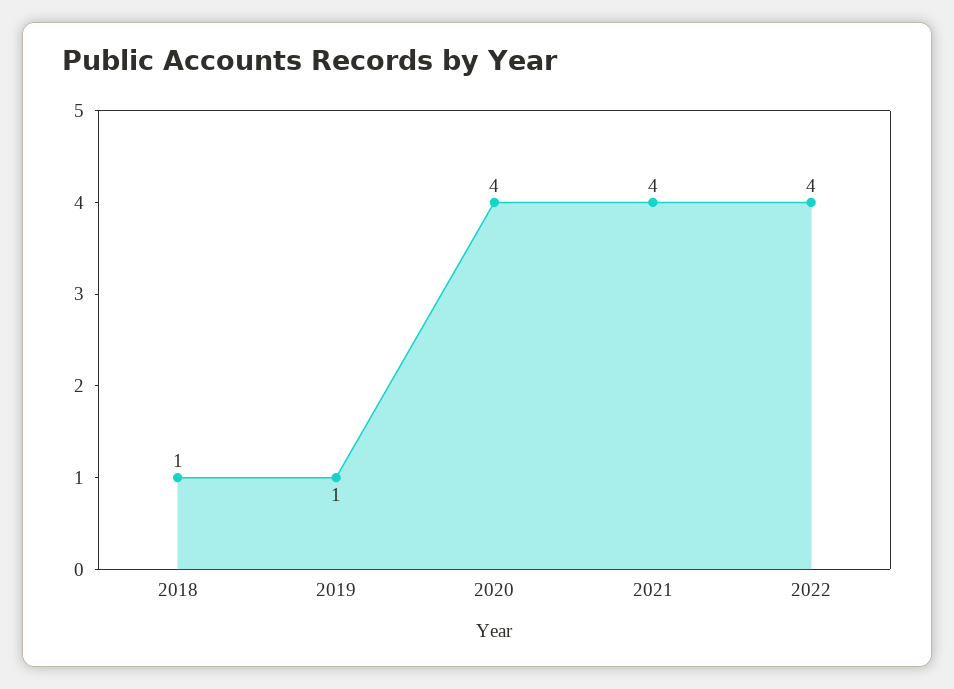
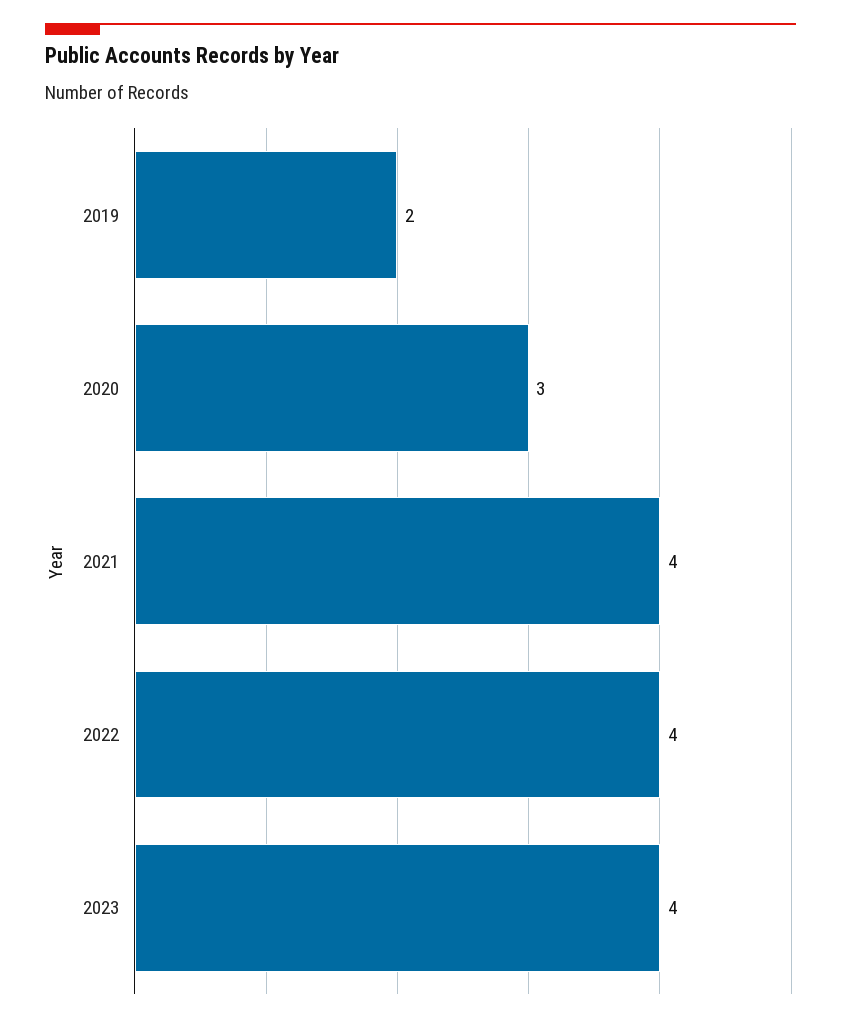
2018: 1 -> none
2019: 1 -> 2
2020: 4 -> 3
2023: none -> 4

